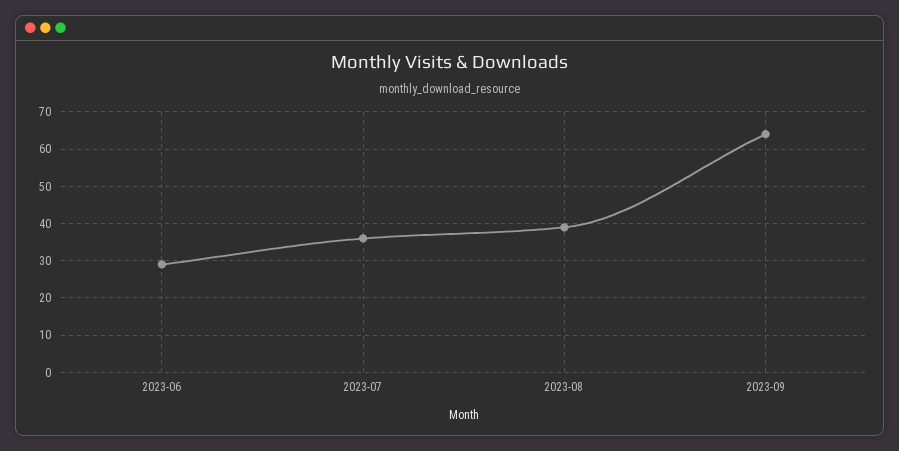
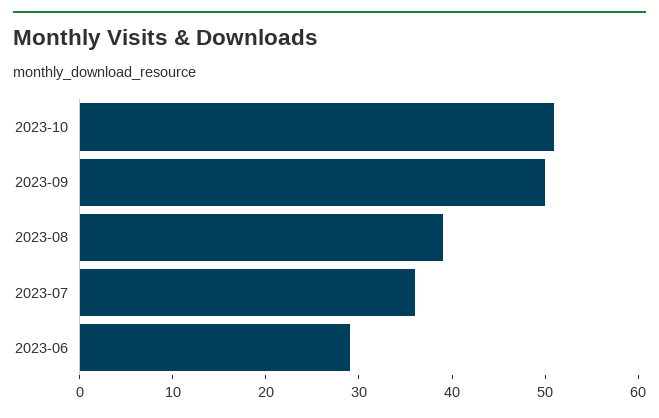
2023-09: 65 -> 50
2023-10: none -> 51

